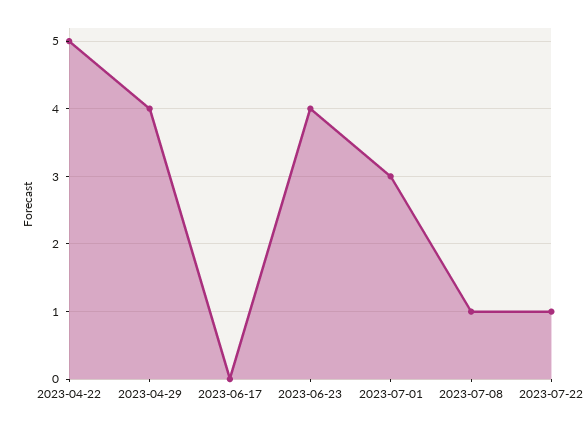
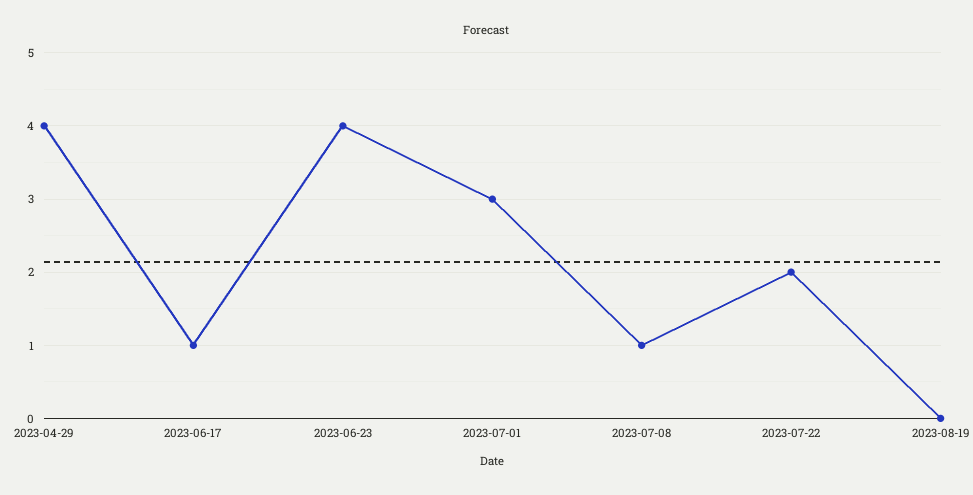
2023-04-22: 5 -> none
2023-06-17: 0 -> 1
2023-07-22: 1 -> 2
2023-08-19: none -> 0

